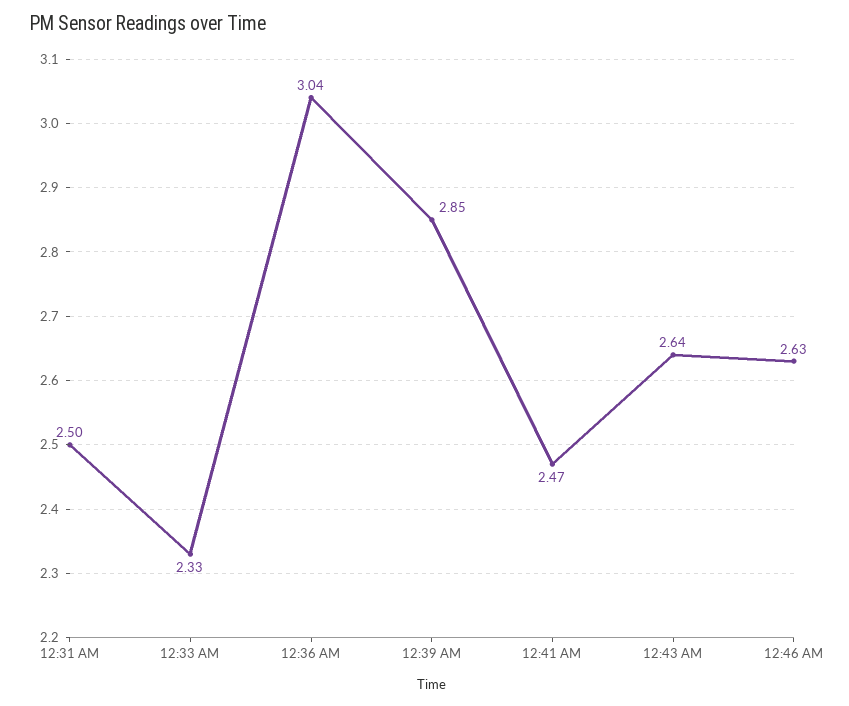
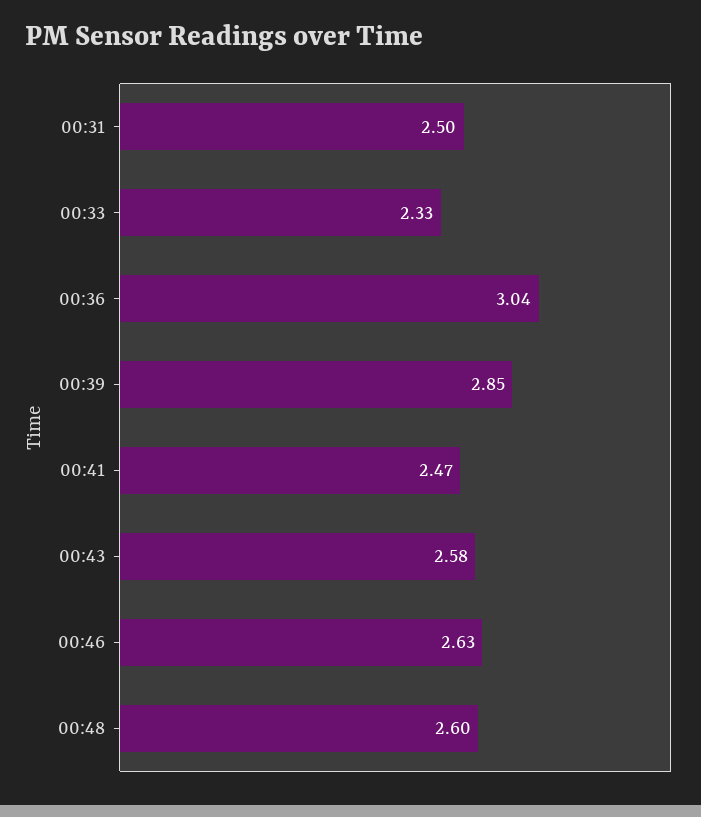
12:43 AM: 2.64 -> 2.58
00:48: none -> 2.6

